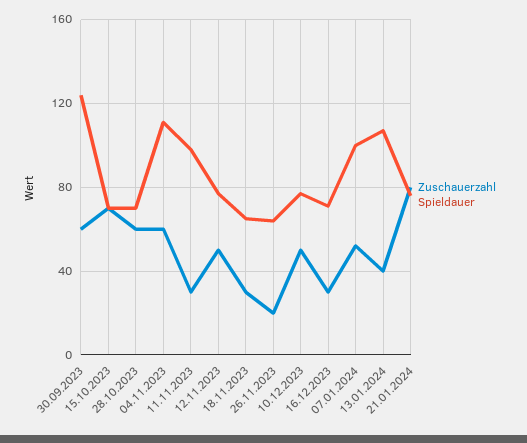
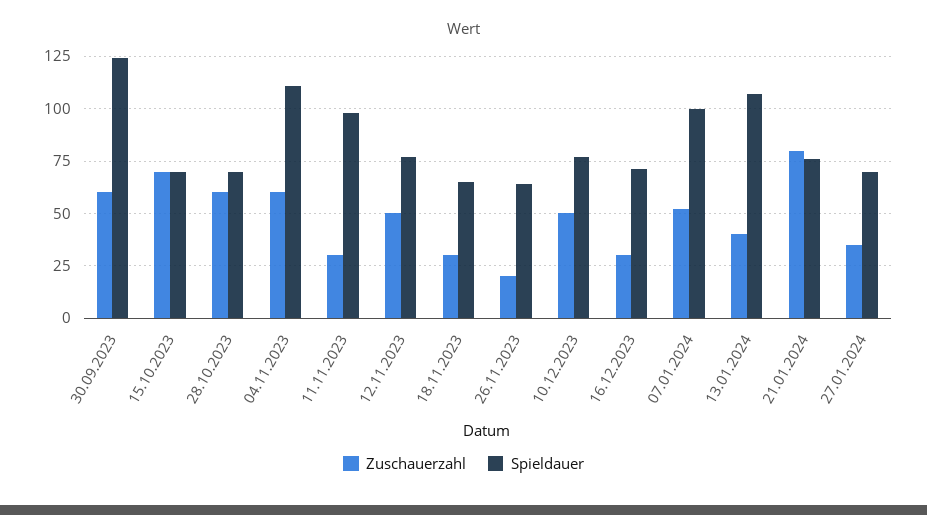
Zuschauerzahl, 27.01.2024: none -> 35
Spieldauer, 27.01.2024: none -> 70

